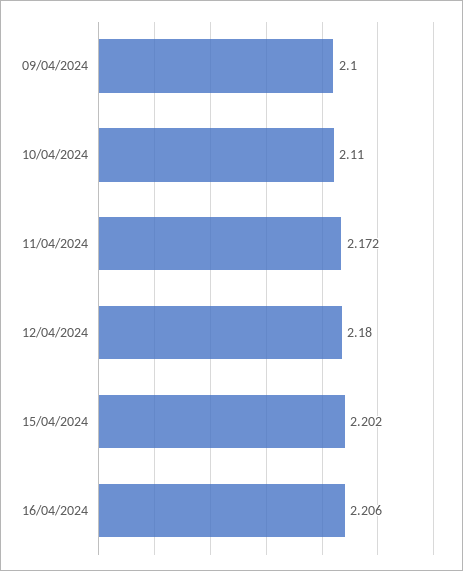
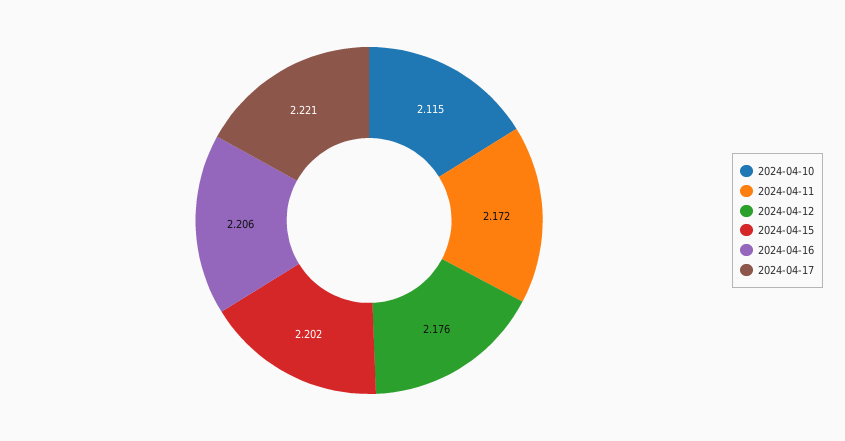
09/04/2024: 2.1 -> none
10/04/2024: 2.11 -> 2.115
12/04/2024: 2.18 -> 2.176
2024-04-17: none -> 2.221

